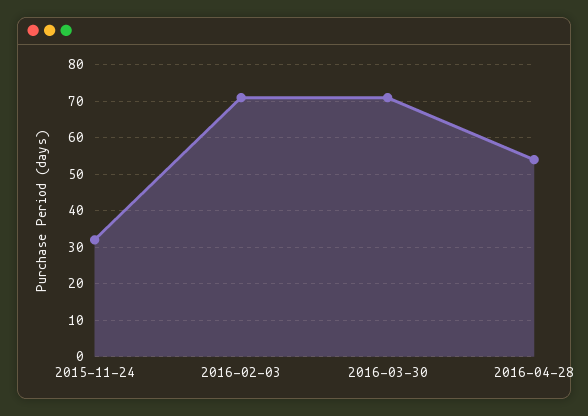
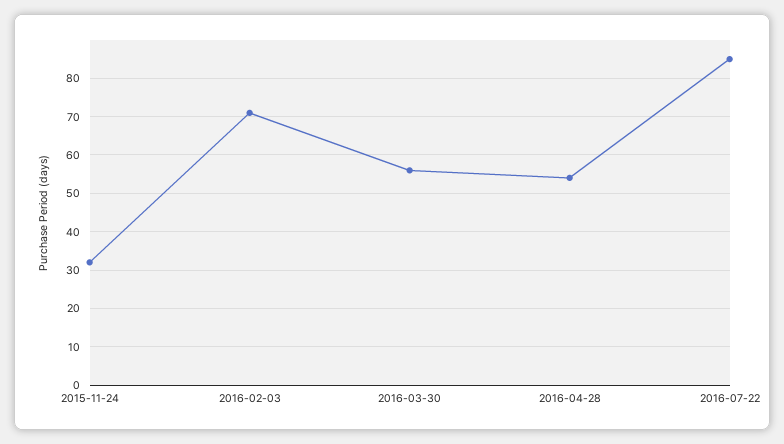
2016-03-30: 70 -> 55
2016-07-22: none -> 85

